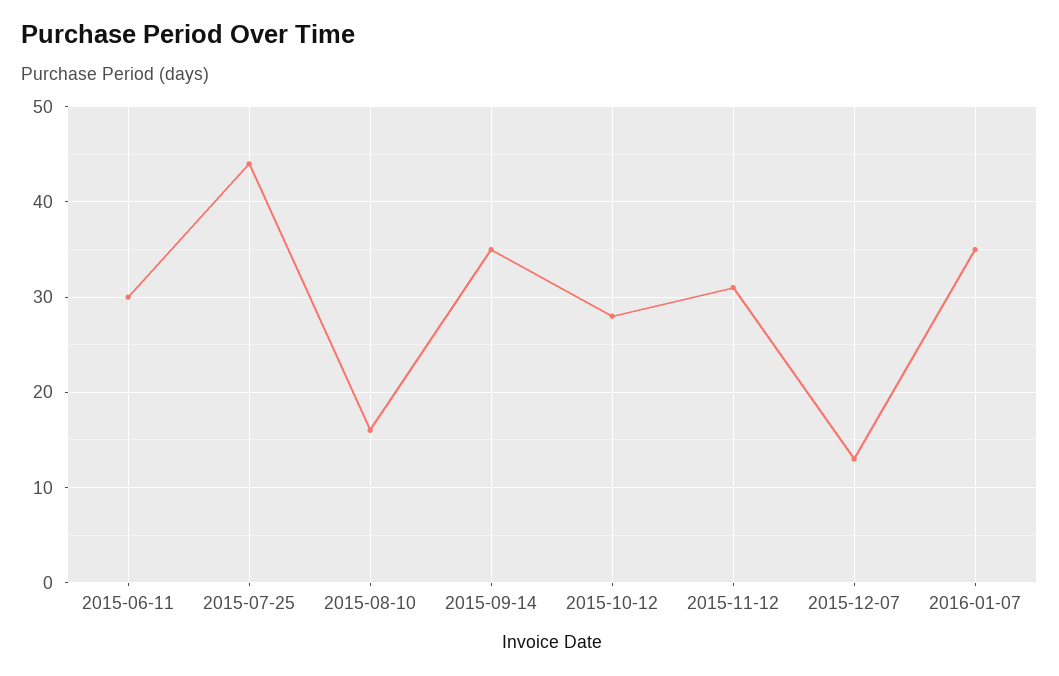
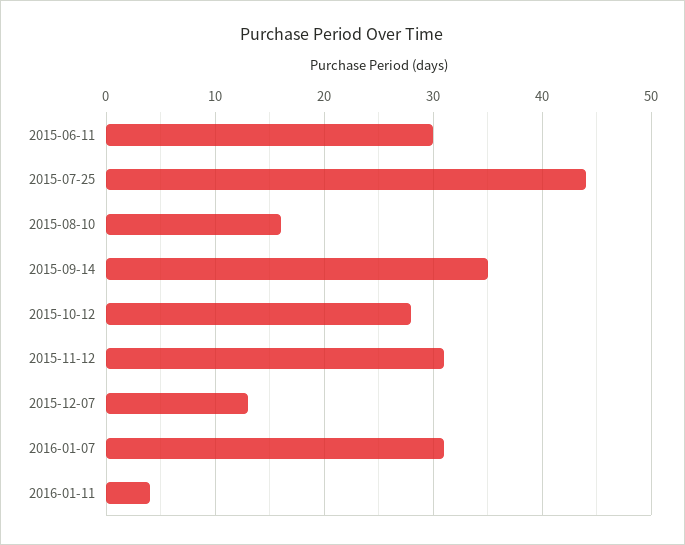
2016-01-07: 35 -> 31
2016-01-11: none -> 4

